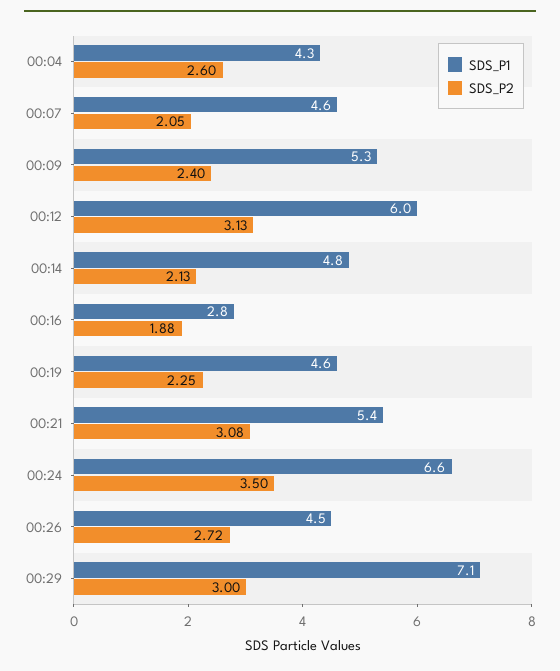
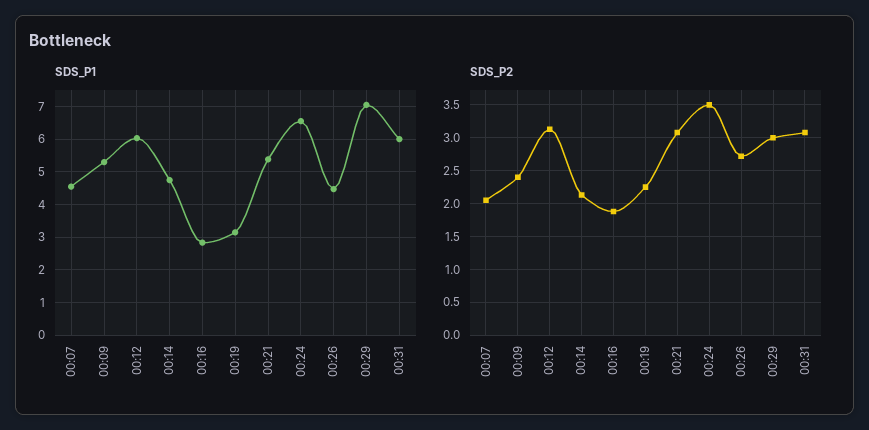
SDS_P1, 00:04: 4.3 -> none
SDS_P2, 00:04: 2.6 -> none
SDS_P1, 00:19: 4.6 -> 3.2
SDS_P1, 00:31: none -> 6
SDS_P2, 00:31: none -> 3.1

